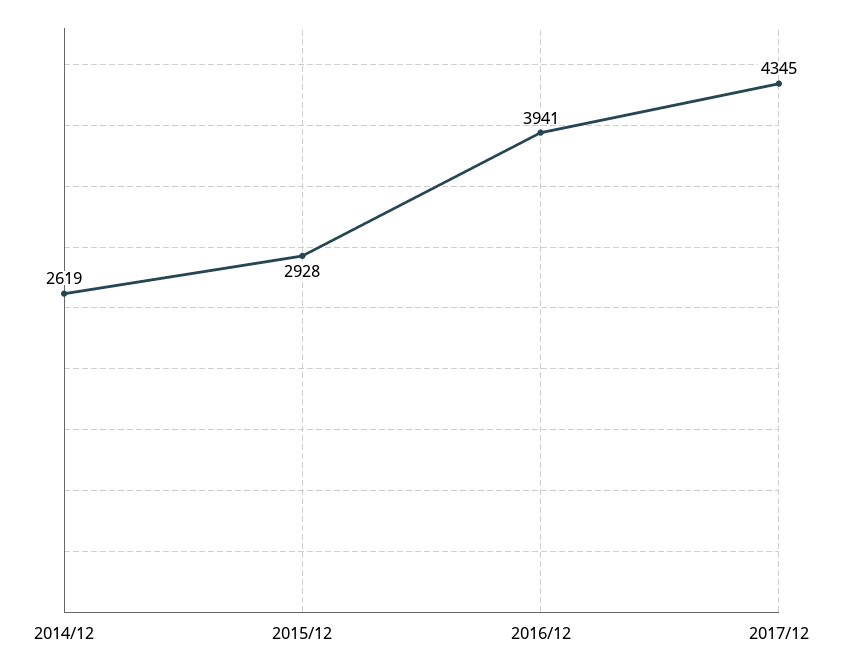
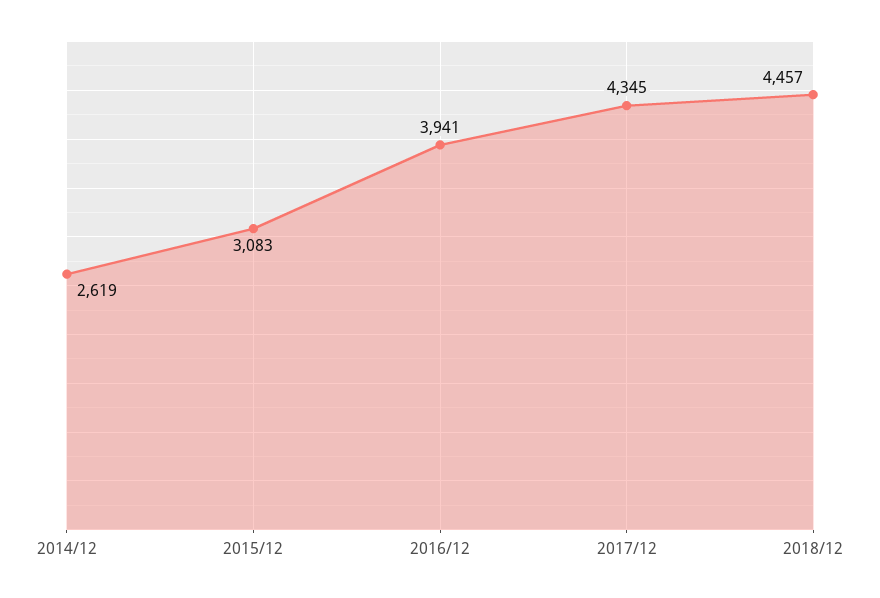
2015/12: 2928 -> 3083
2018/12: none -> 4457

